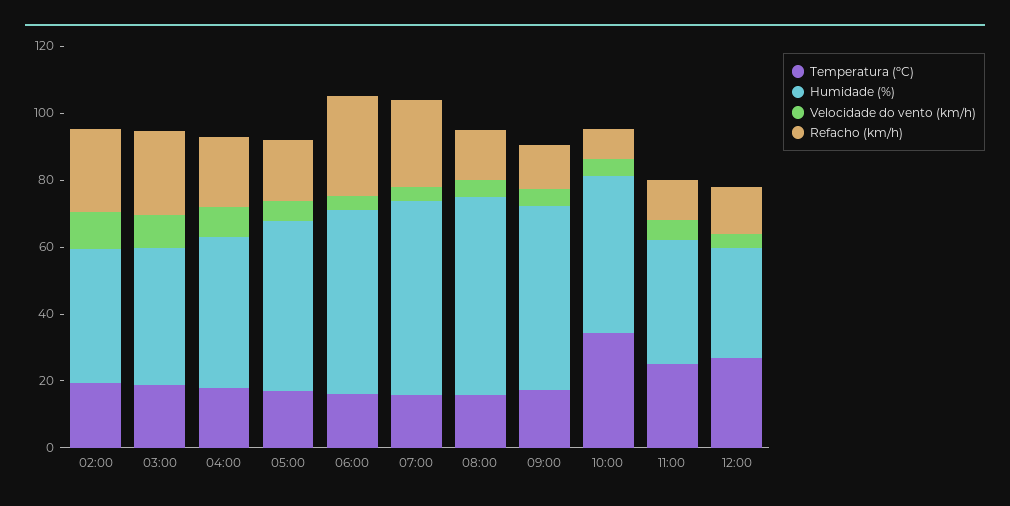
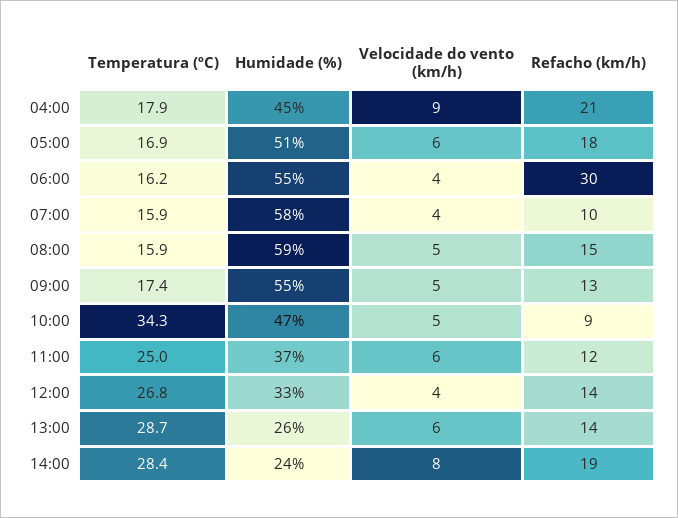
Temperatura (ºC), 02:00: 20 -> none
Humidade (%), 02:00: 40 -> none
Velocidade do vento (km/h), 02:00: 10 -> none
Refacho (km/h), 02:00: 25 -> none
Temperatura (ºC), 03:00: 20 -> none
Humidade (%), 03:00: 40 -> none
Velocidade do vento (km/h), 03:00: 10 -> none
Refacho (km/h), 03:00: 25 -> none
Refacho (km/h), 07:00: 25 -> 10
Temperatura (ºC), 13:00: none -> 28.7
Humidade (%), 13:00: none -> 26
Velocidade do vento (km/h), 13:00: none -> 6
Refacho (km/h), 13:00: none -> 14
Temperatura (ºC), 14:00: none -> 28.4
Humidade (%), 14:00: none -> 24
Velocidade do vento (km/h), 14:00: none -> 8
Refacho (km/h), 14:00: none -> 19

